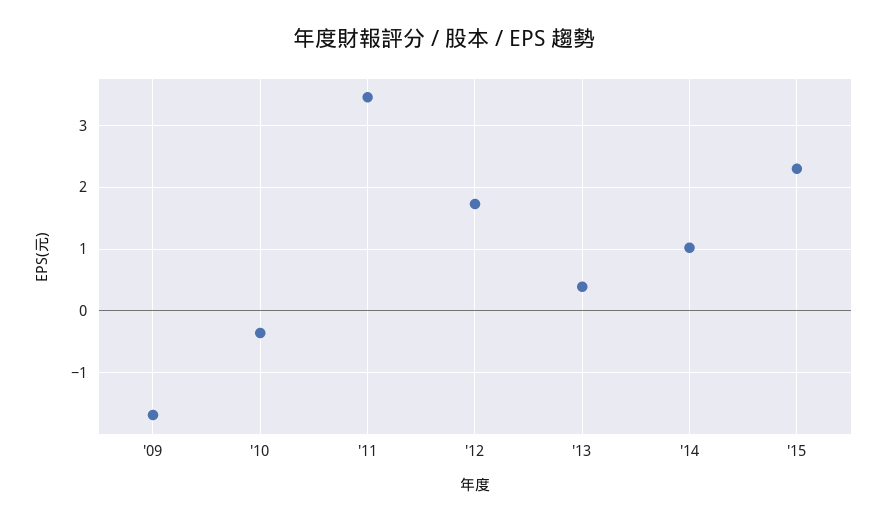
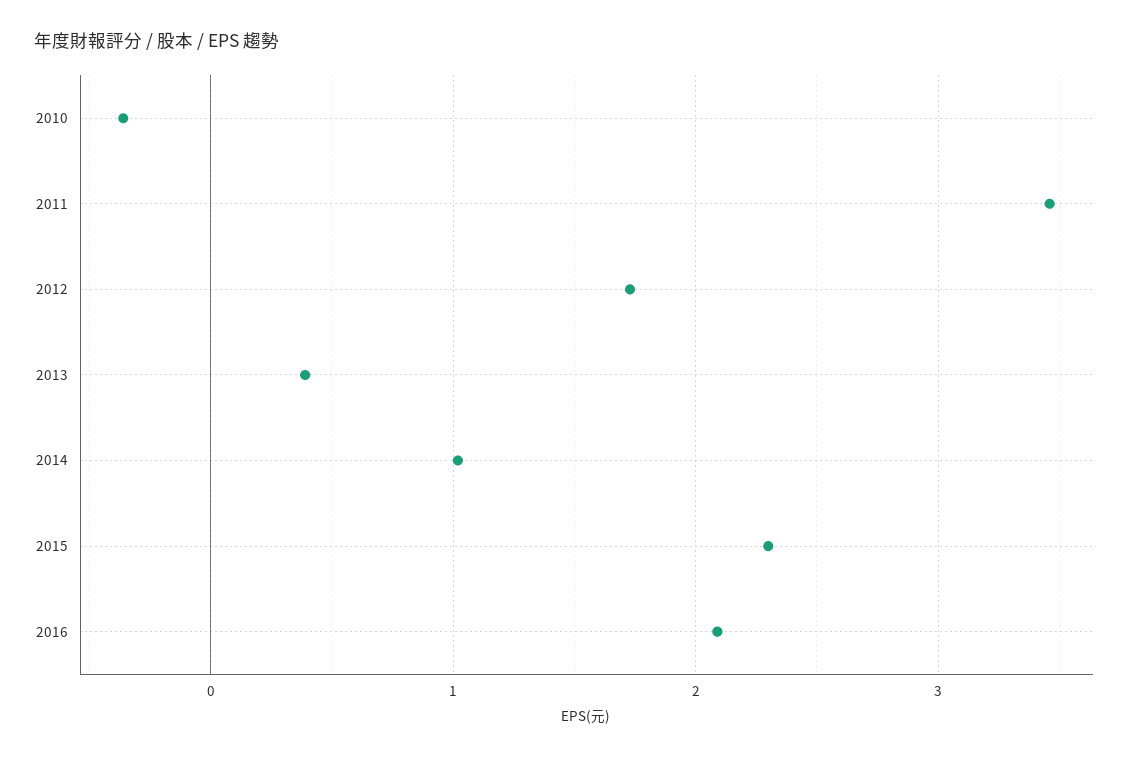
'09: -1.7 -> none
2016: none -> 2.1

